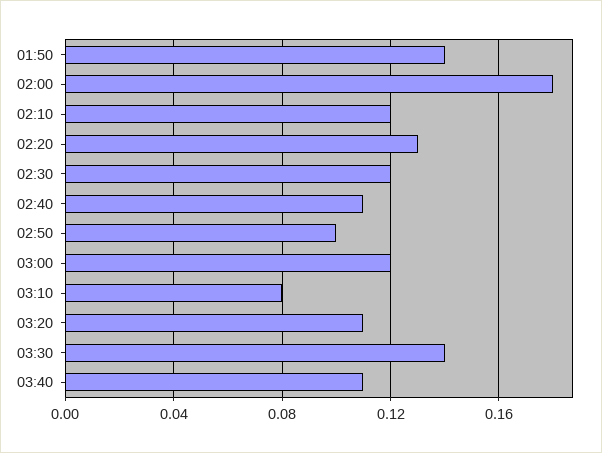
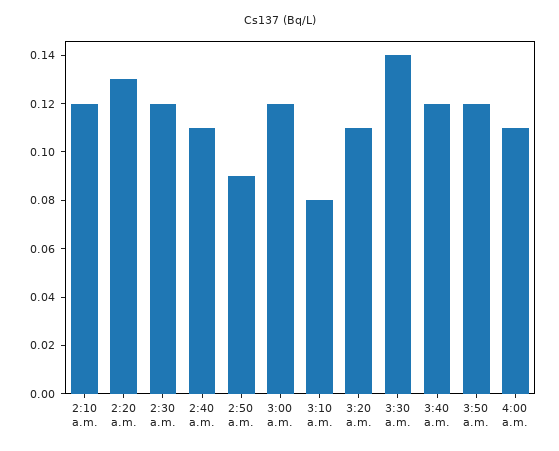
01:50: 0.14 -> none
02:00: 0.18 -> none
02:50: 0.1 -> 0.09
03:40: 0.11 -> 0.12
3:50 a.m.: none -> 0.12
4:00 a.m.: none -> 0.11

